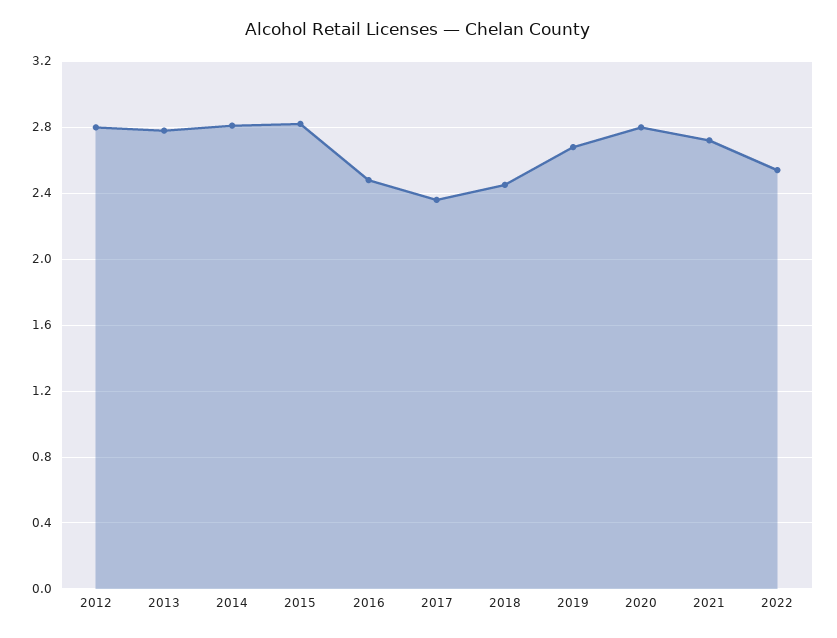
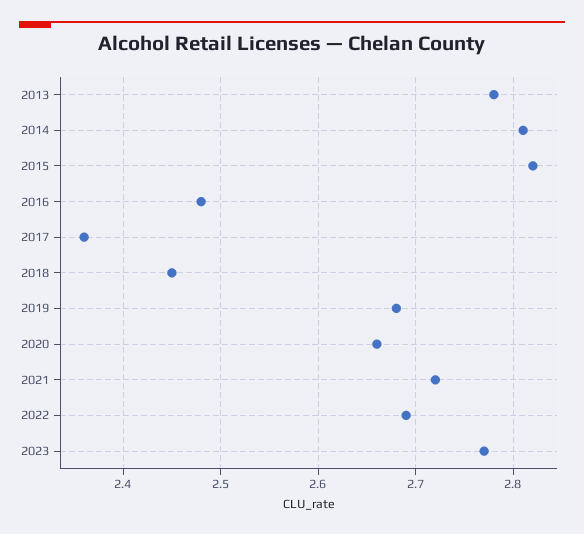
2012: 2.8 -> none
2020: 2.8 -> 2.66
2022: 2.55 -> 2.69
2023: none -> 2.77

